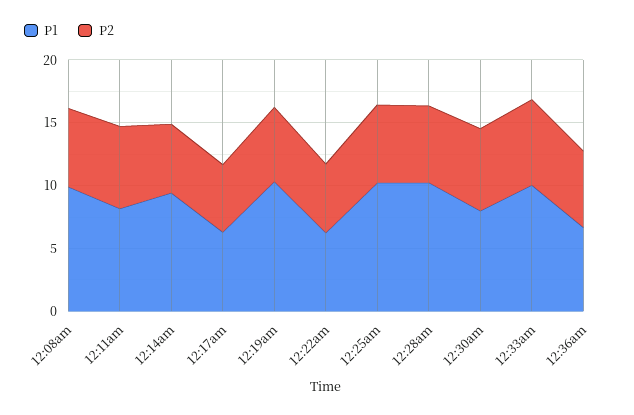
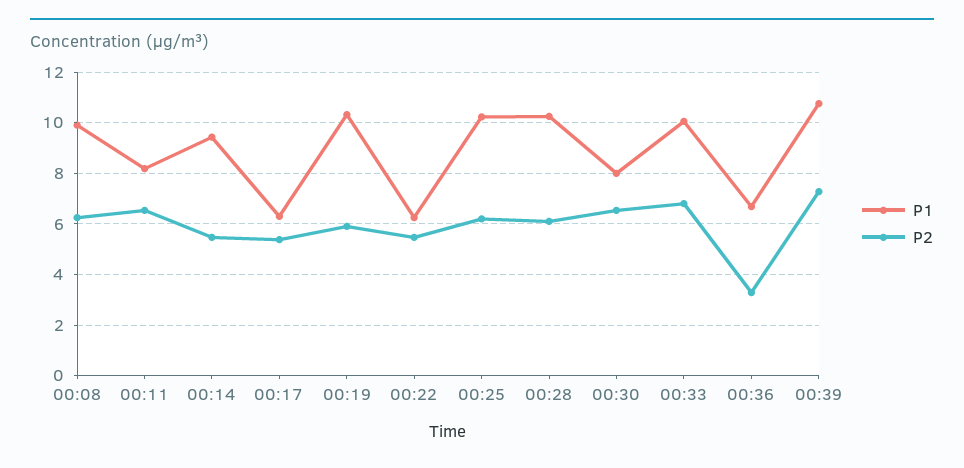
P2, 12:36am: 6 -> 3.25
P1, 00:39: none -> 10.75
P2, 00:39: none -> 7.25

